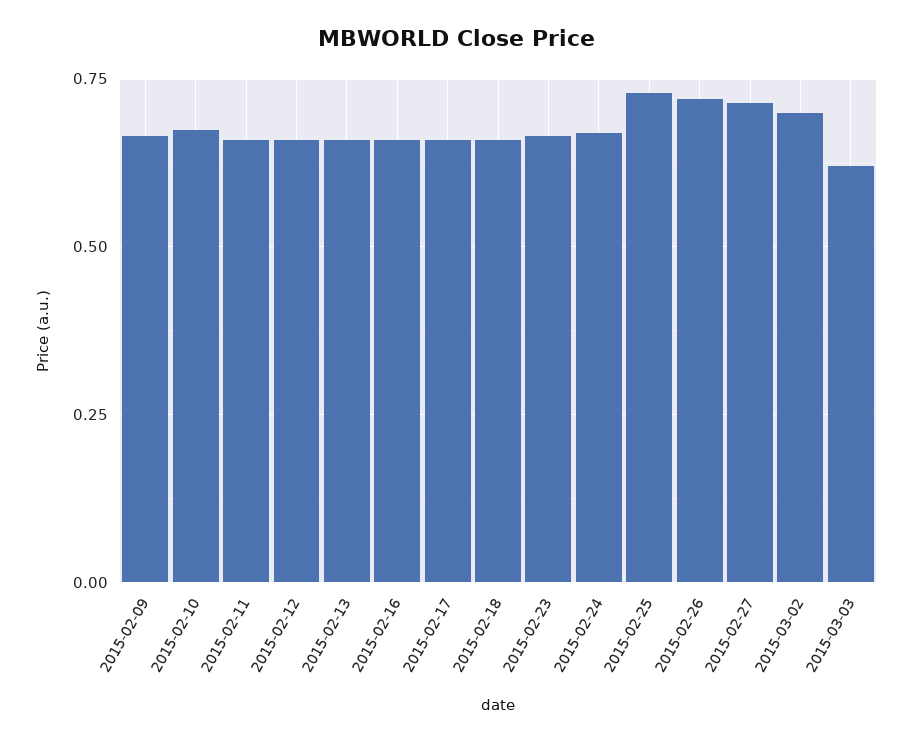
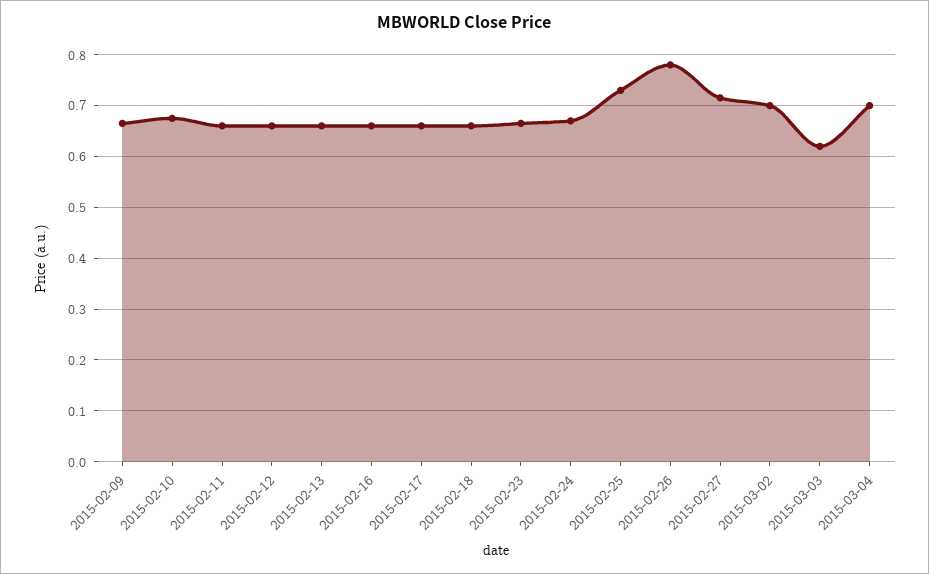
2015-02-26: 0.725 -> 0.78
2015-03-04: none -> 0.7

